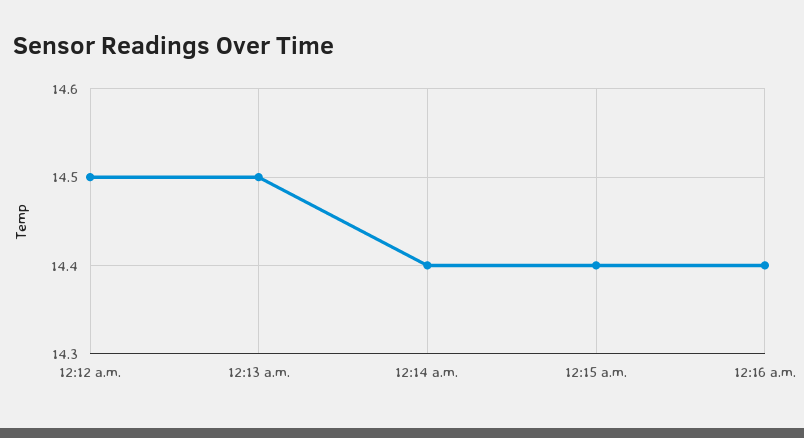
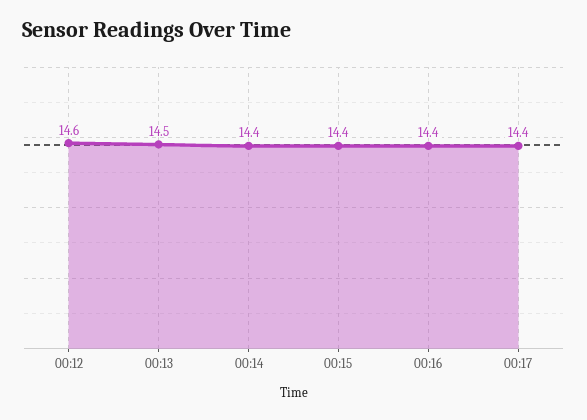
12:12 a.m.: 14.5 -> 14.6
00:17: none -> 14.4

